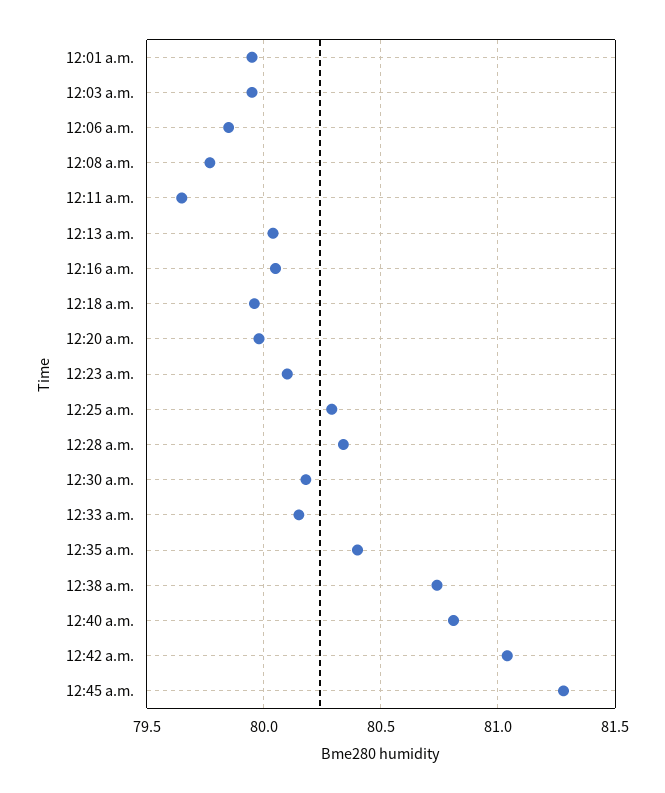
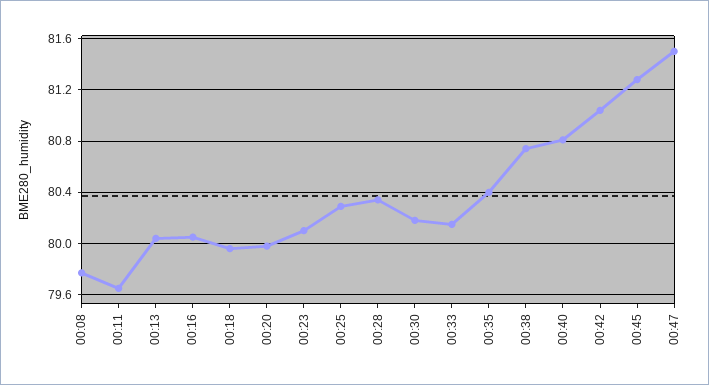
12:01 a.m.: 79.95 -> none
12:03 a.m.: 79.95 -> none
12:06 a.m.: 79.85 -> none
00:47: none -> 81.5

